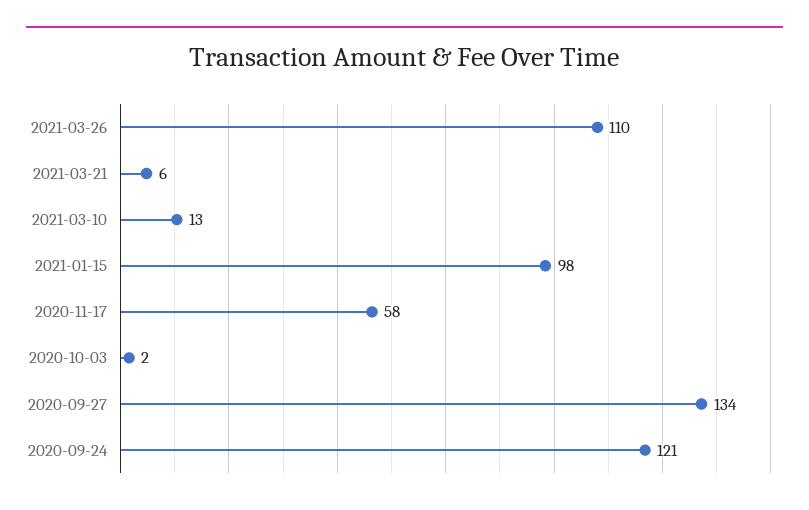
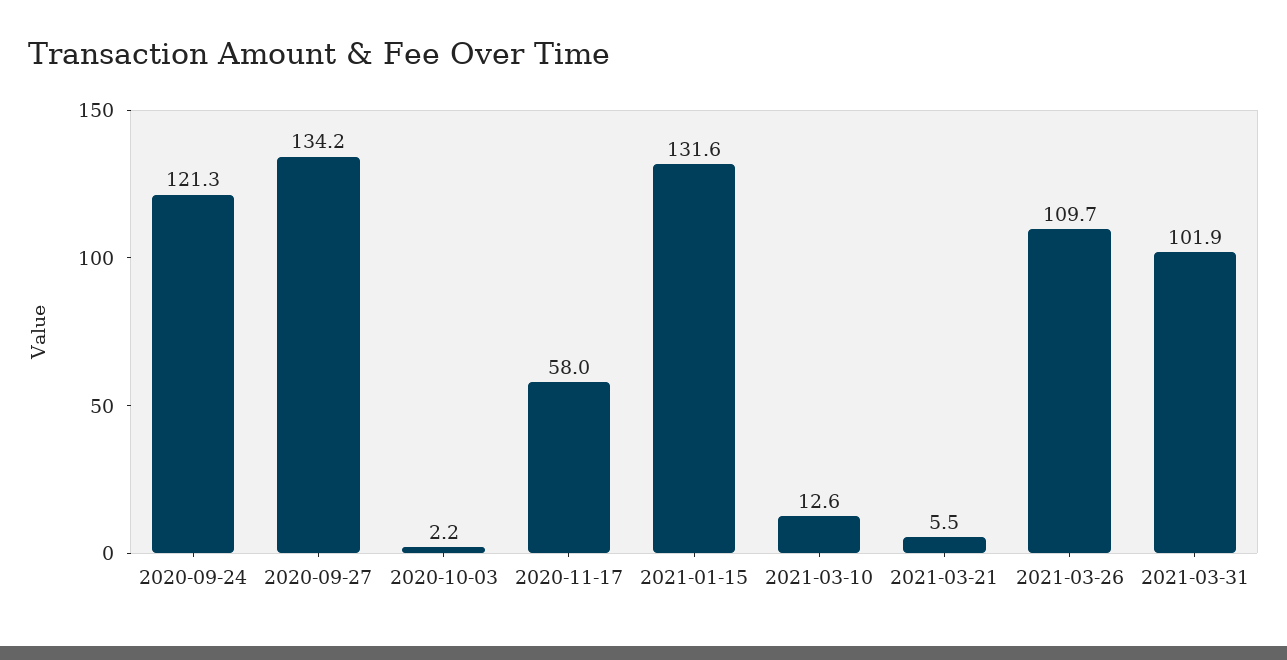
2021-01-15: 98 -> 131.6
2021-03-31: none -> 101.9

